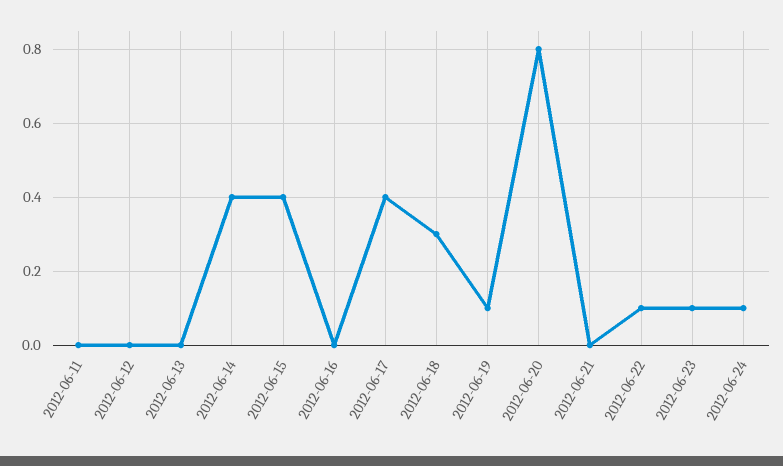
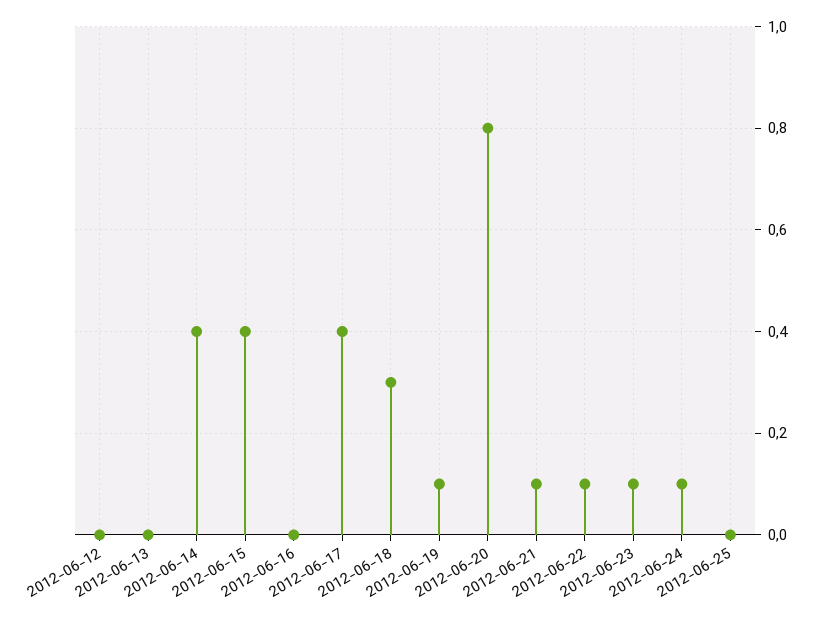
2012-06-11: 0 -> none
2012-06-21: 0 -> 0.1
2012-06-25: none -> 0

